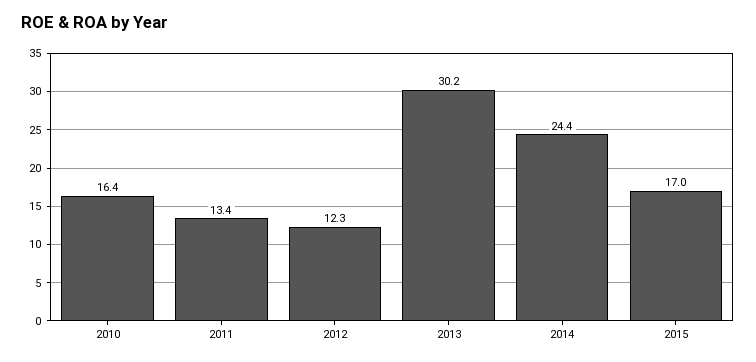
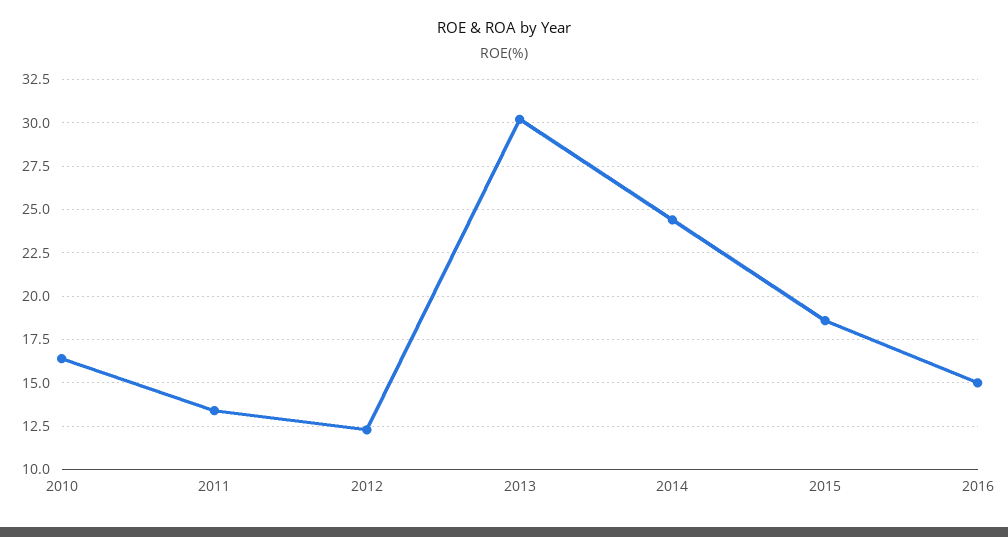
2015: 17 -> 18.5
2016: none -> 15

